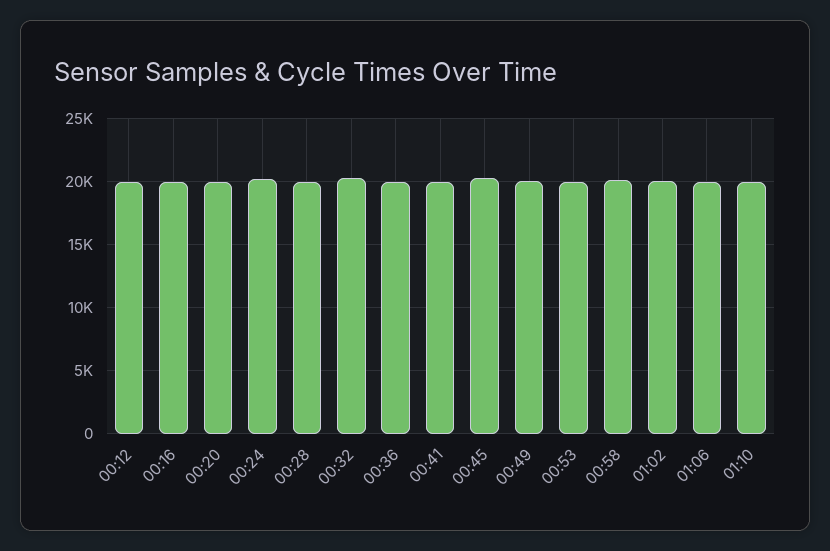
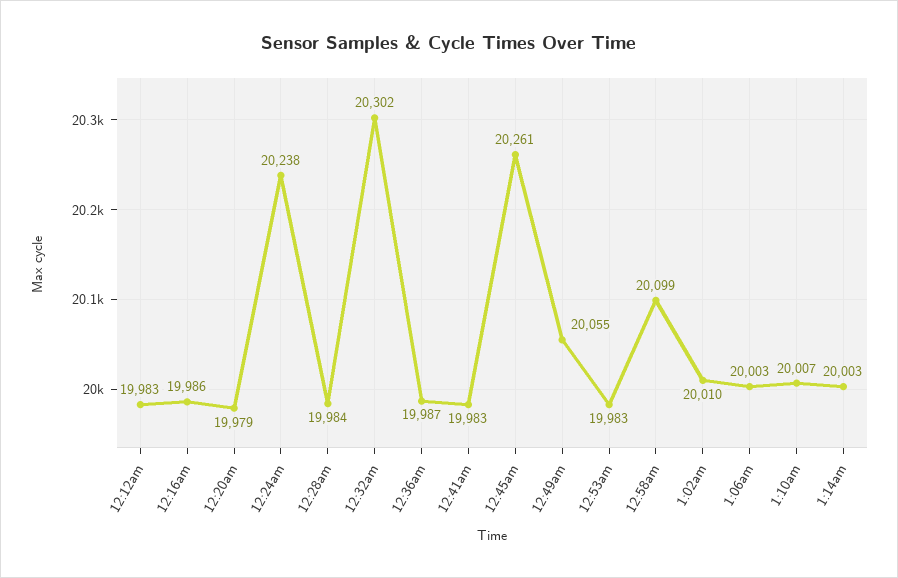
1:14am: none -> 20003

